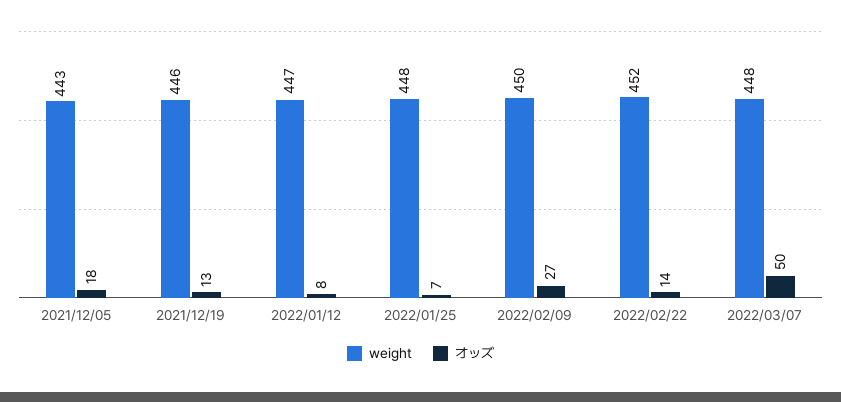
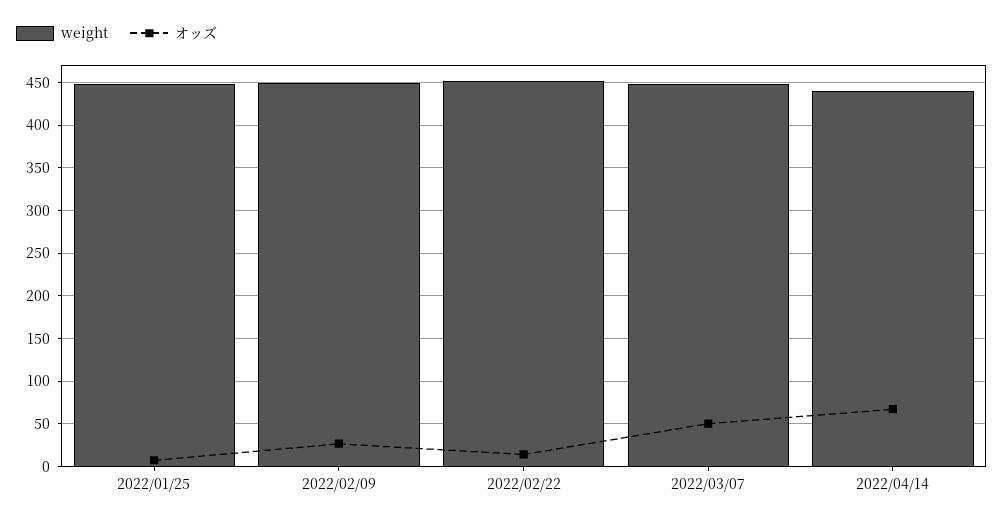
weight, 2021/12/05: 443 -> none
オッズ, 2021/12/05: 18 -> none
weight, 2021/12/19: 446 -> none
オッズ, 2021/12/19: 13 -> none
weight, 2022/01/12: 447 -> none
オッズ, 2022/01/12: 8 -> none
weight, 2022/04/14: none -> 440
オッズ, 2022/04/14: none -> 70

